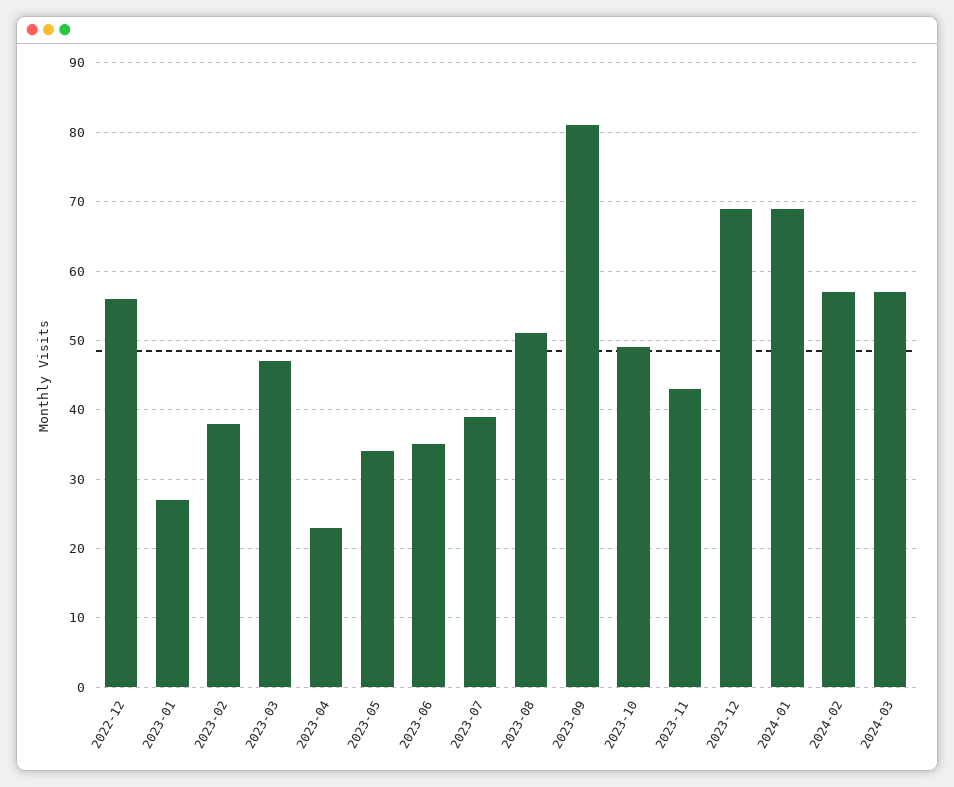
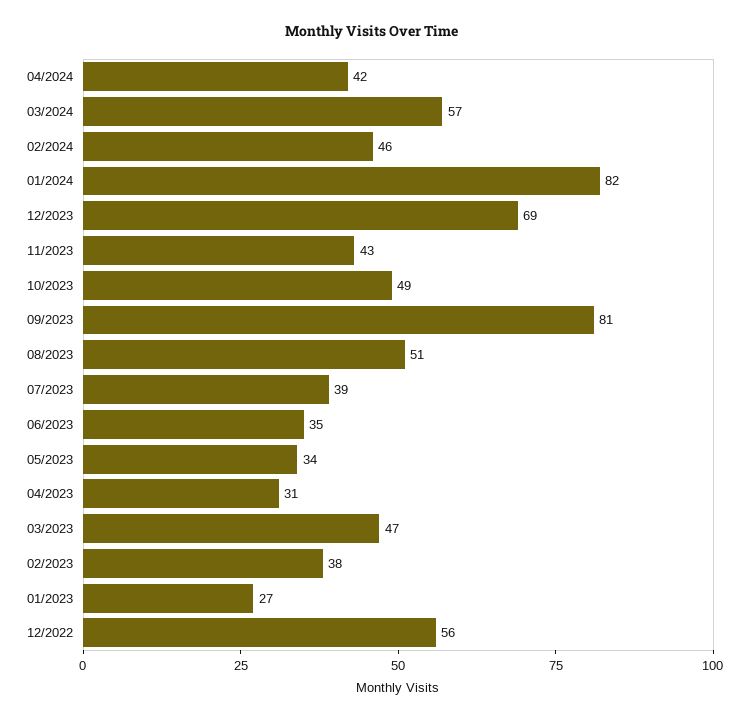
2023-04: 23 -> 31
2024-01: 69 -> 82
2024-02: 57 -> 46
04/2024: none -> 42

